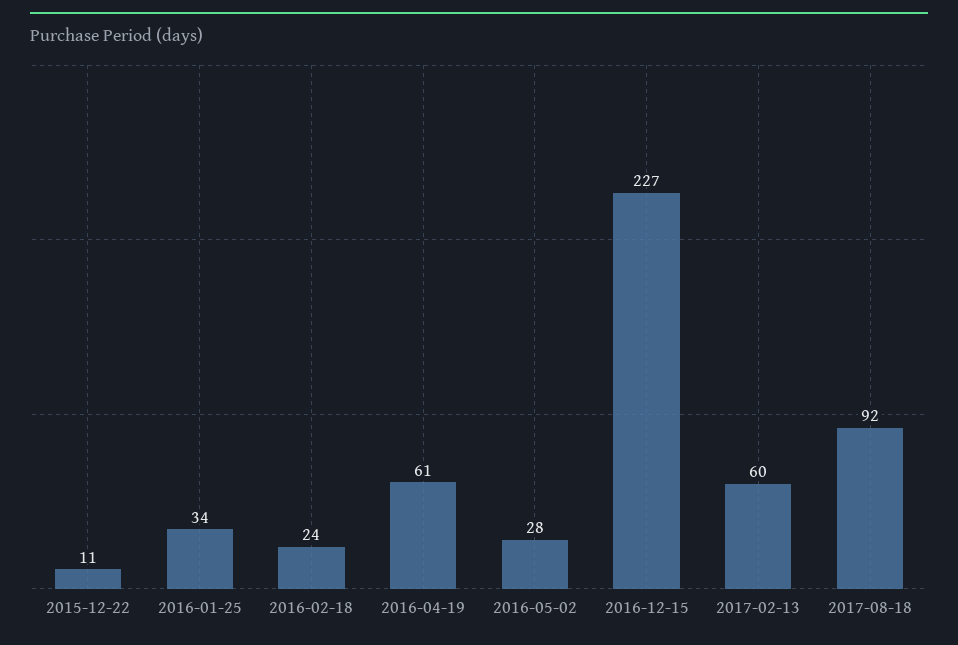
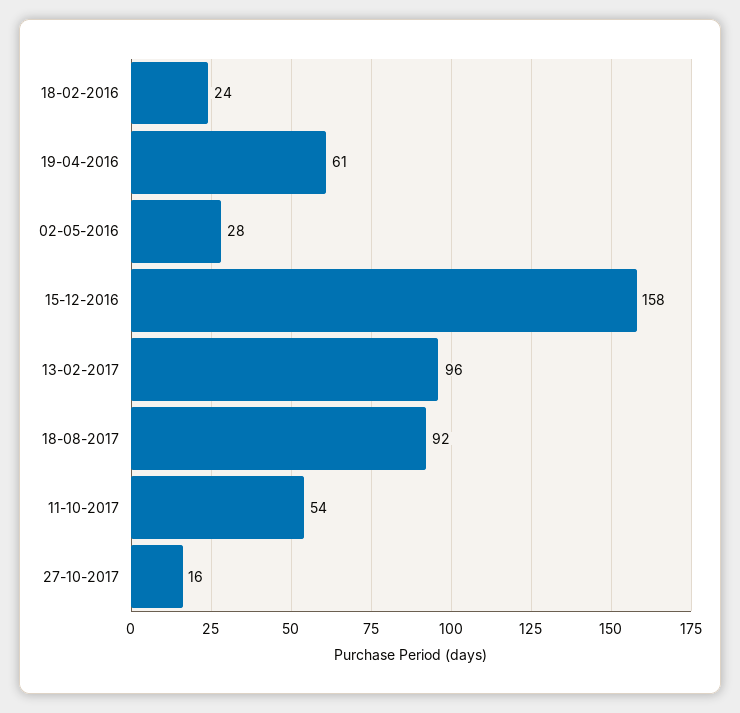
2015-12-22: 11 -> none
2016-01-25: 34 -> none
2016-12-15: 227 -> 158
2017-02-13: 60 -> 96
11-10-2017: none -> 54
27-10-2017: none -> 16

